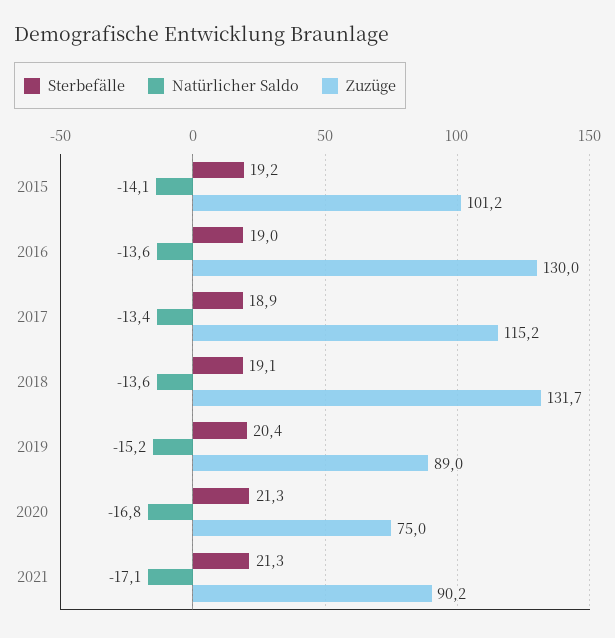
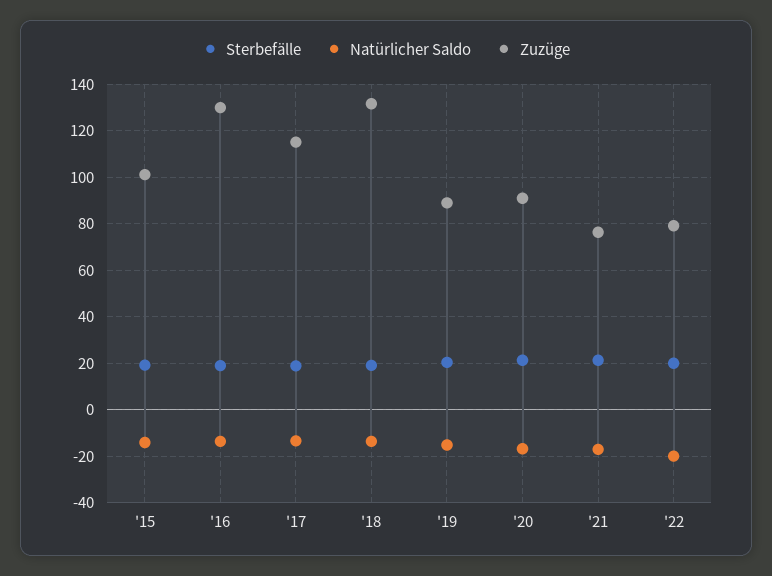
Zuzüge, 2020: 75 -> 90
Zuzüge, 2021: 90.2 -> 75
Sterbefälle, '22: none -> 20
Natürlicher Saldo, '22: none -> -20
Zuzüge, '22: none -> 80

